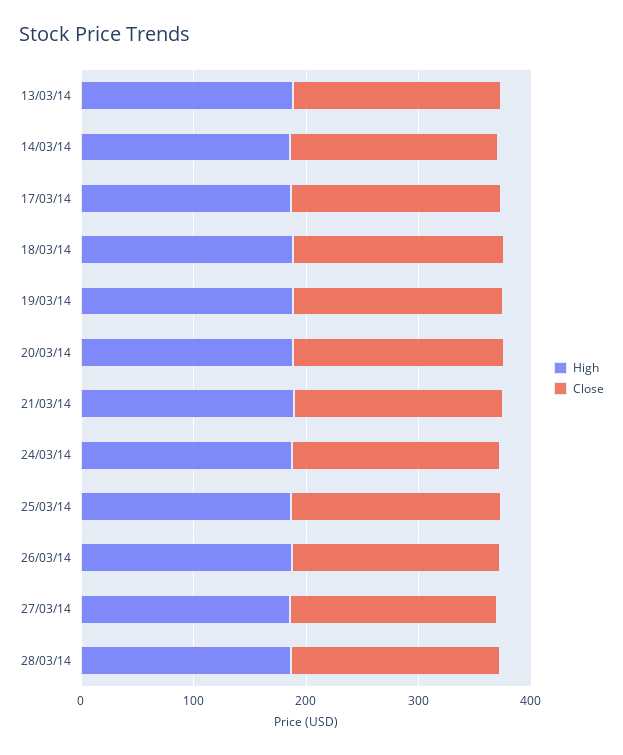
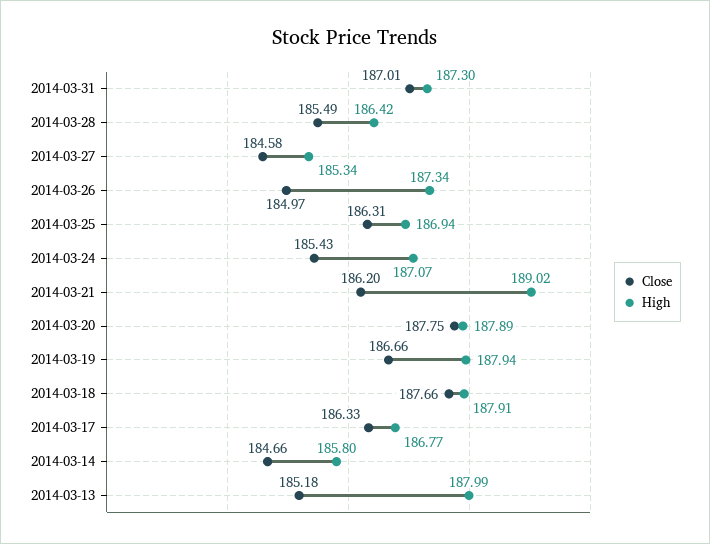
Close, 2014-03-31: none -> 187.01
High, 2014-03-31: none -> 187.3

